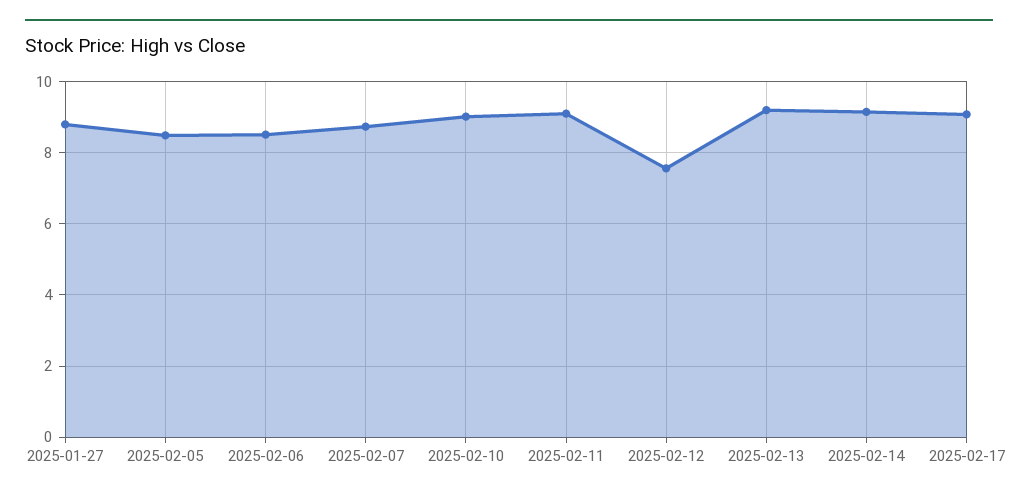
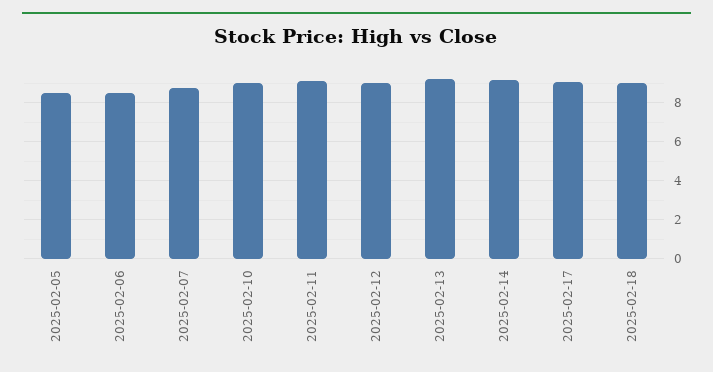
2025-01-27: 8.8 -> none
2025-02-12: 7.6 -> 9
2025-02-18: none -> 9

